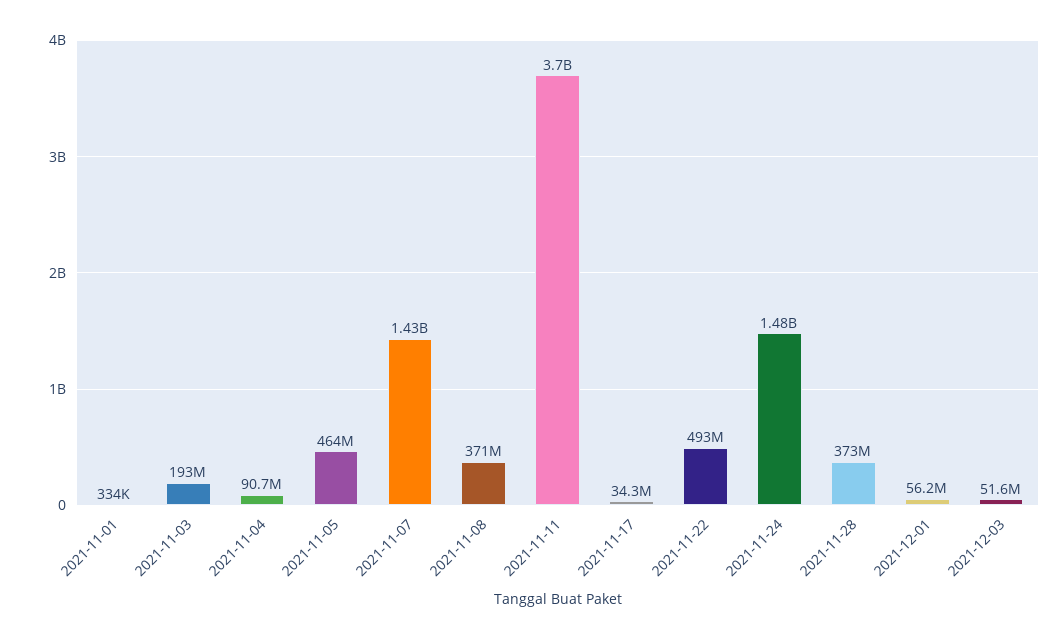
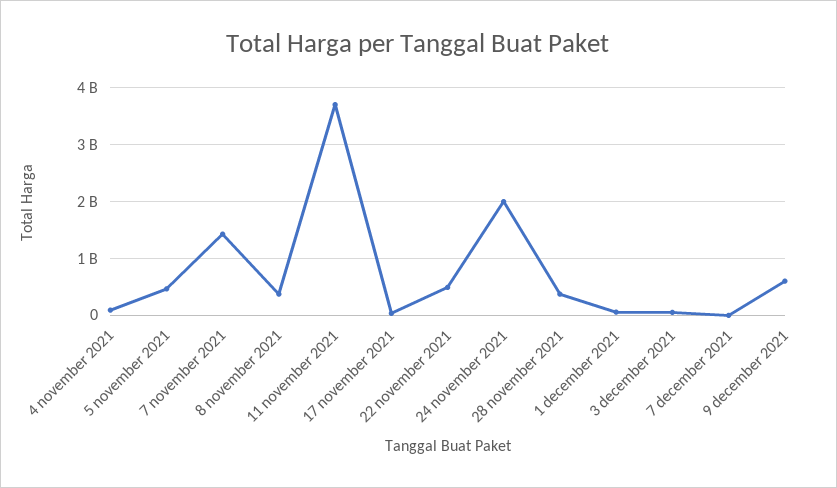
2021-11-01: 334000 -> none
2021-11-03: 193000000 -> none
2021-11-24: 1480000000 -> 2000000000
7 december 2021: none -> 0
9 december 2021: none -> 600000000

